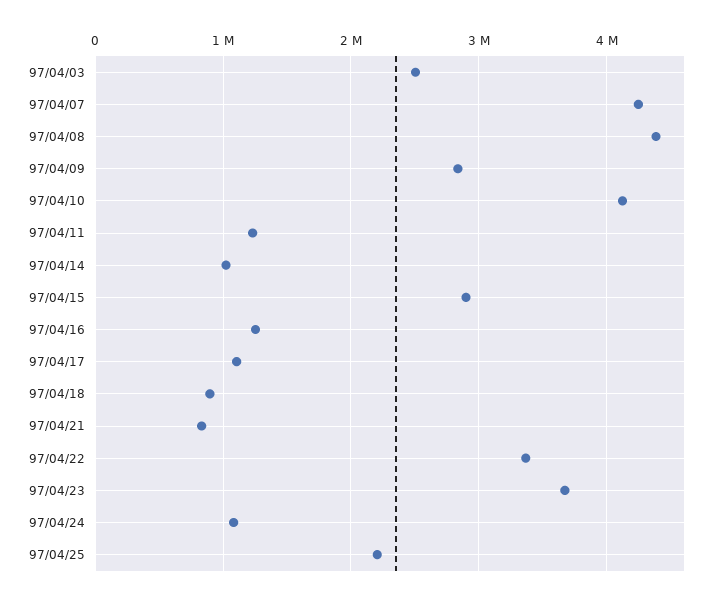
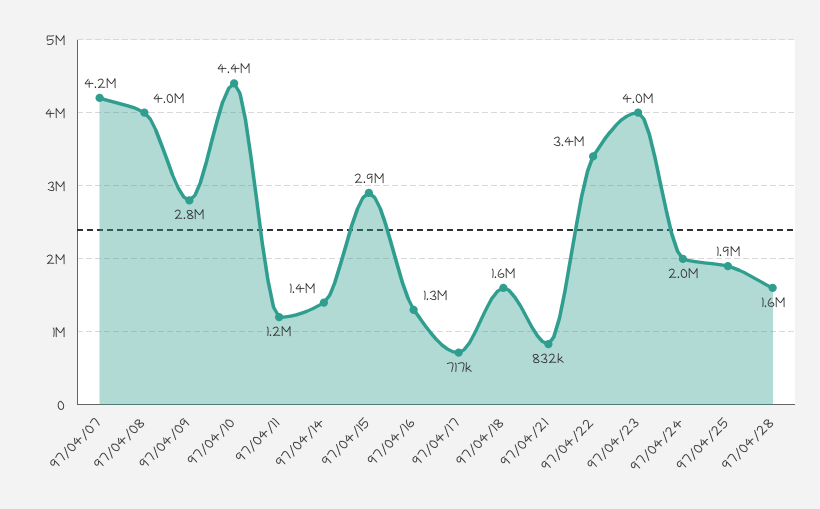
97/04/03: 2500000 -> none
97/04/08: 4400000 -> 4000000
97/04/10: 4100000 -> 4400000
97/04/14: 1000000 -> 1400000
97/04/17: 1100000 -> 717000
97/04/18: 900000 -> 1600000
97/04/23: 3700000 -> 4000000
97/04/24: 1100000 -> 2000000
97/04/25: 2200000 -> 1900000
97/04/28: none -> 1600000

